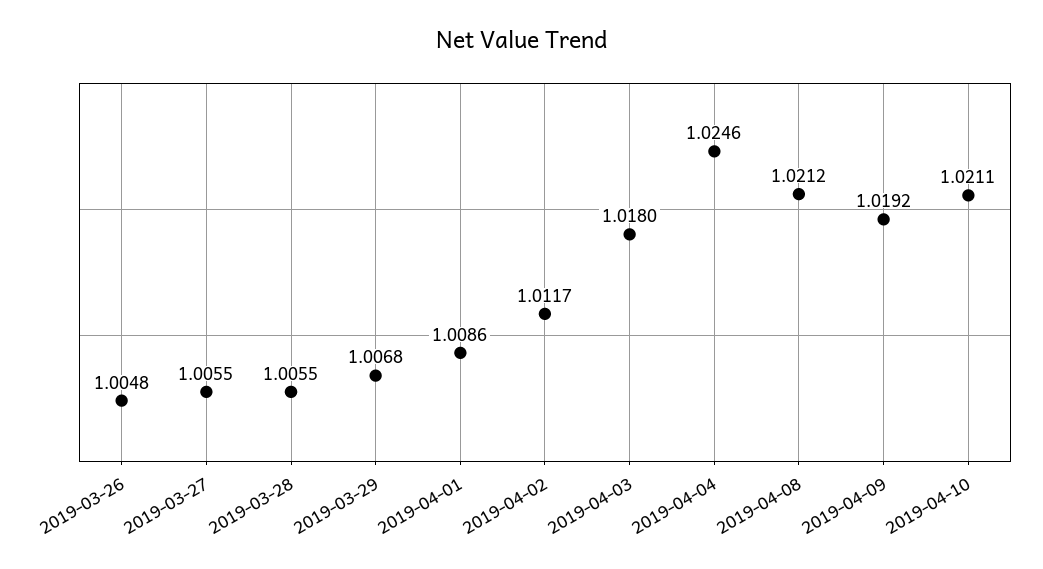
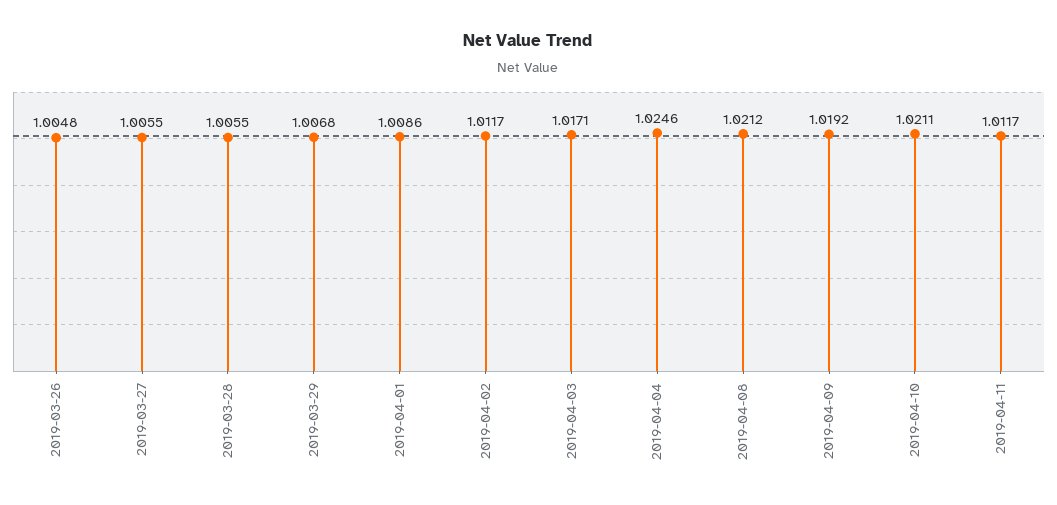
2019-04-03: 1.018 -> 1.0171
2019-04-11: none -> 1.0117

